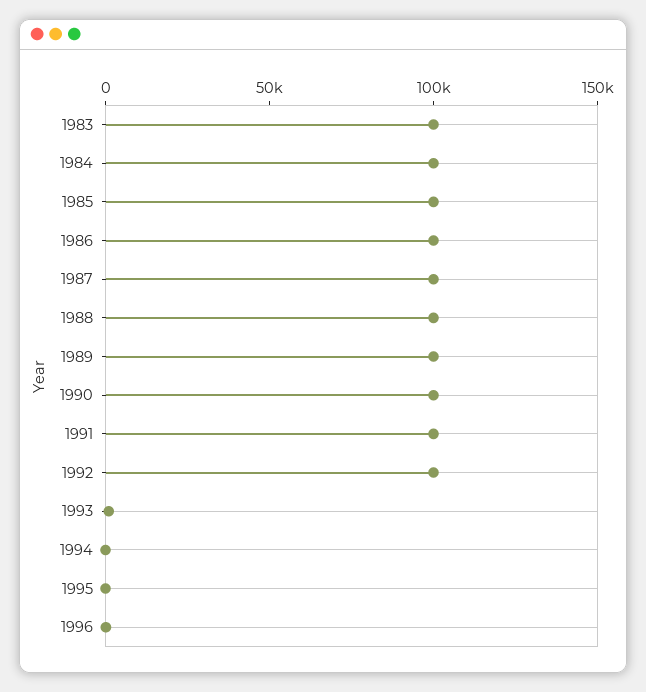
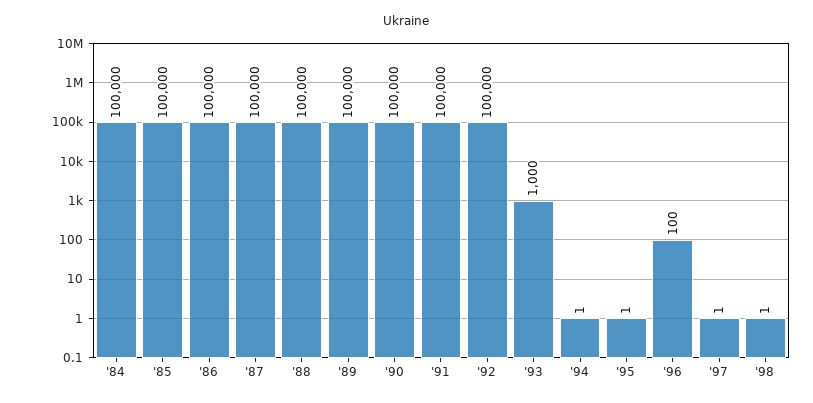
1983: 100000 -> none
'97: none -> 1
'98: none -> 1

